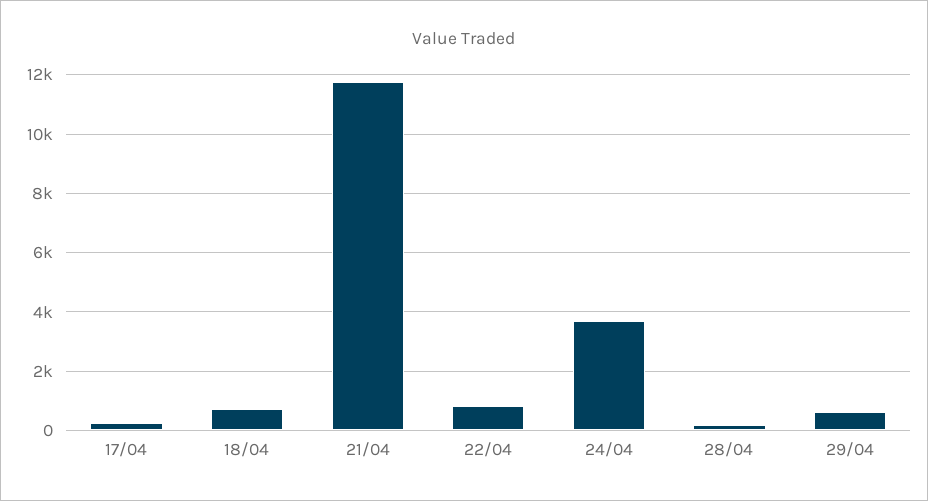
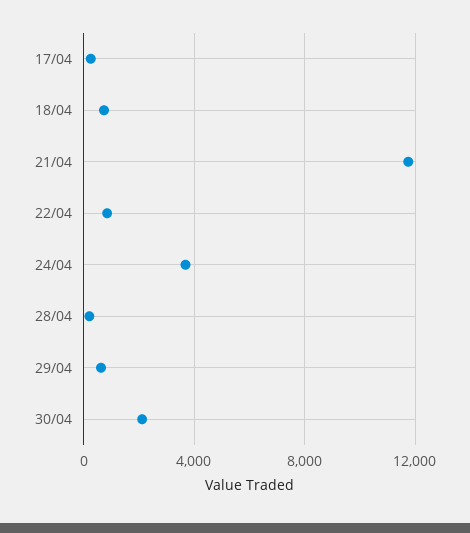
30/04: none -> 2000

